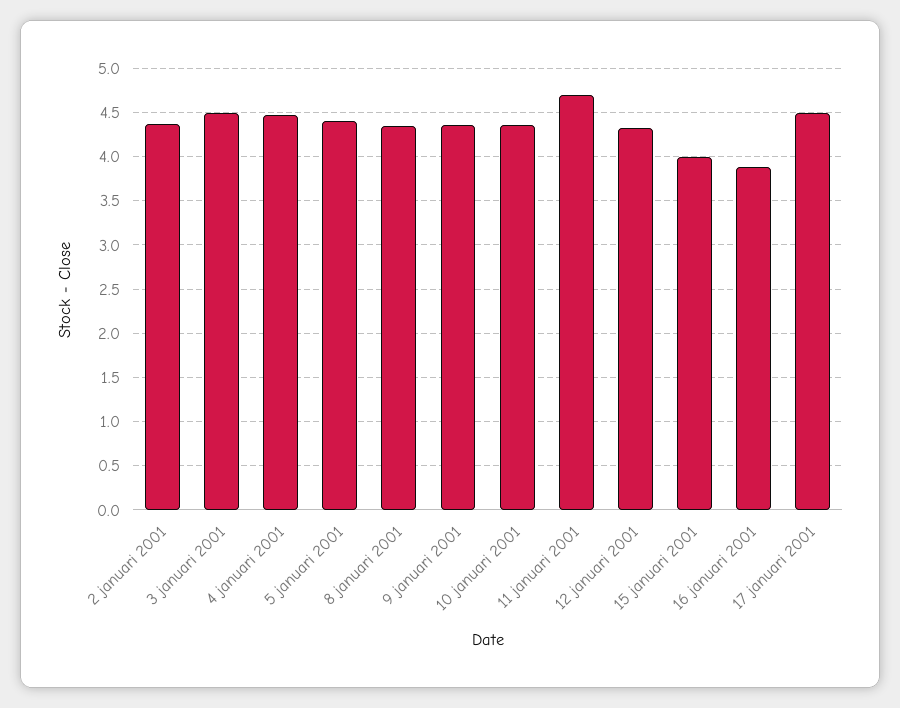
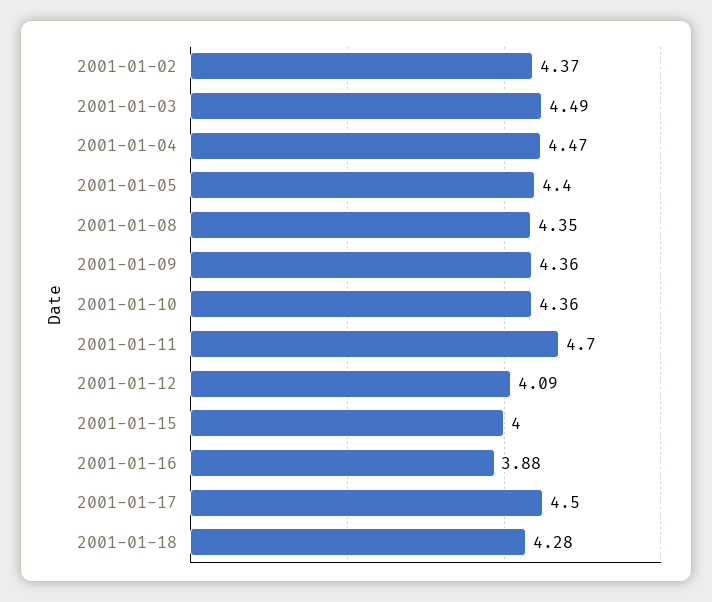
12 januari 2001: 4.3 -> 4.09
2001-01-18: none -> 4.28

